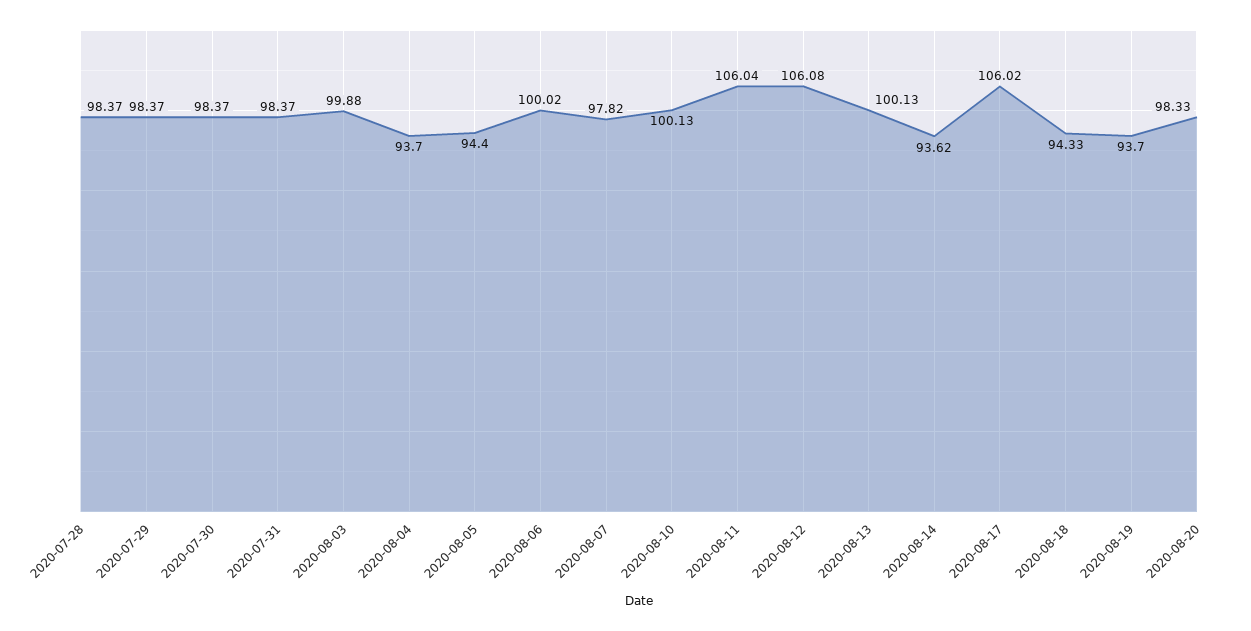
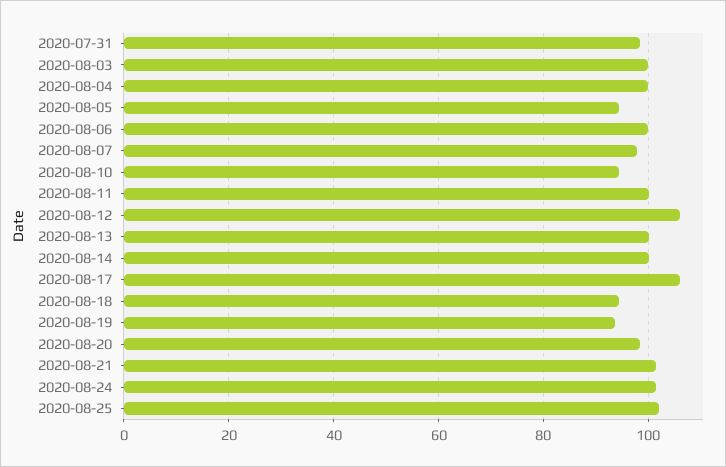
2020-07-28: 98.37 -> none
2020-07-29: 98.37 -> none
2020-07-30: 98.37 -> none
2020-08-04: 93.7 -> 100
2020-08-10: 100.13 -> 94
2020-08-11: 106.04 -> 100
2020-08-14: 93.62 -> 100
2020-08-21: none -> 102
2020-08-24: none -> 102
2020-08-25: none -> 102

